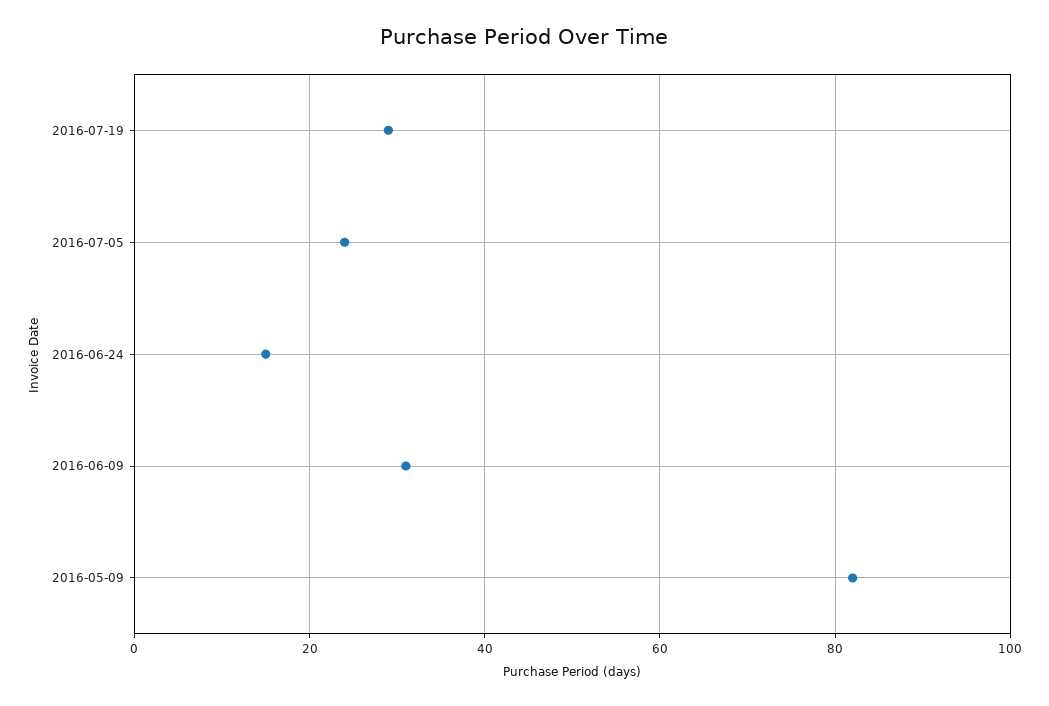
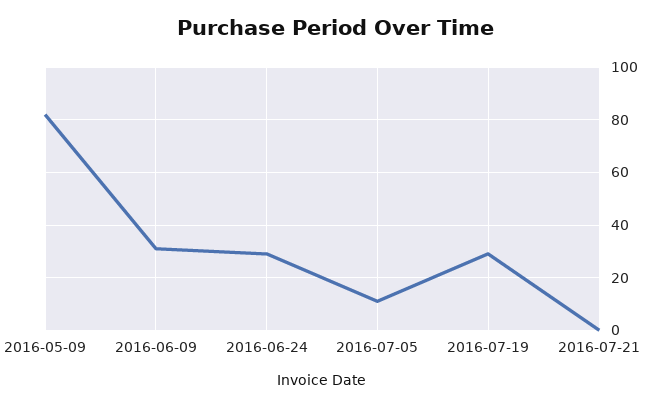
2016-07-05: 25 -> 10
2016-06-24: 15 -> 30
2016-07-21: none -> 0

